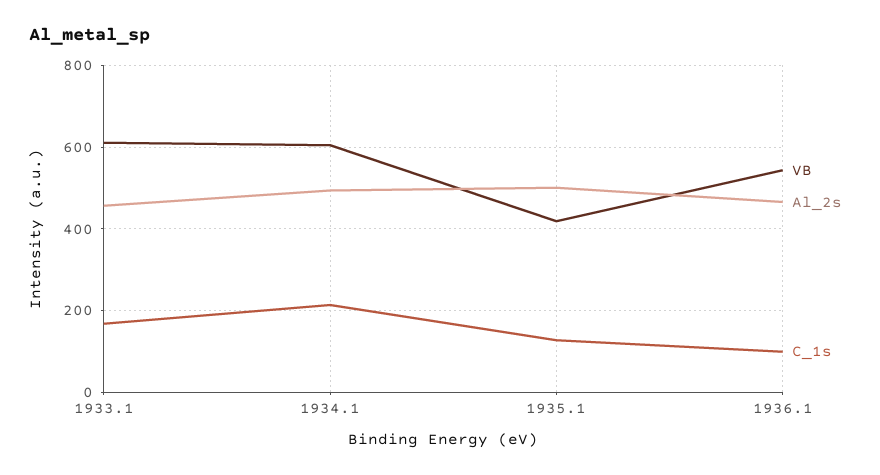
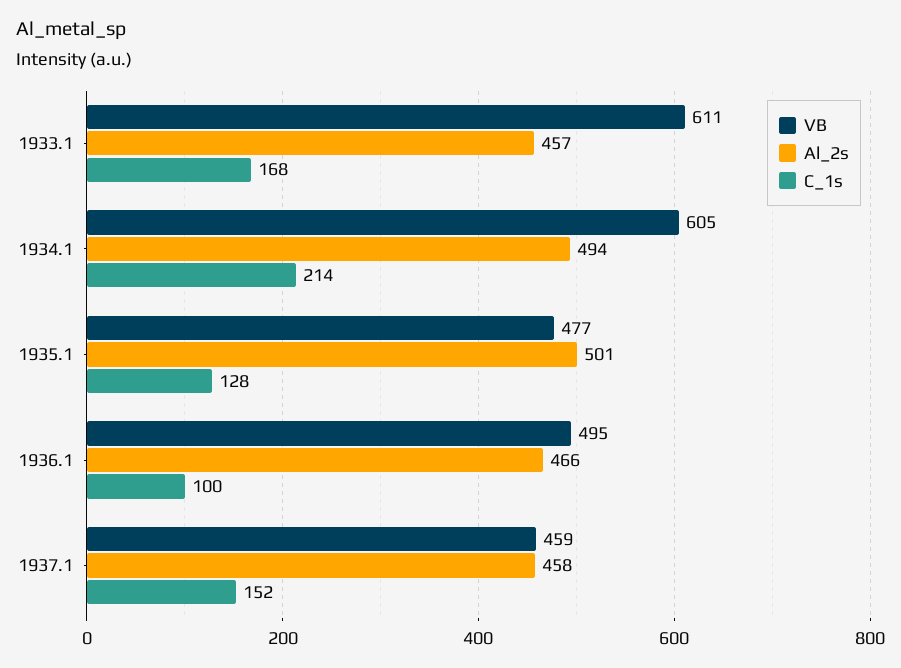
VB, 1935.1: 420 -> 477
VB, 1936.1: 540 -> 495
VB, 1937.1: none -> 459
Al_2s, 1937.1: none -> 458
C_1s, 1937.1: none -> 152

